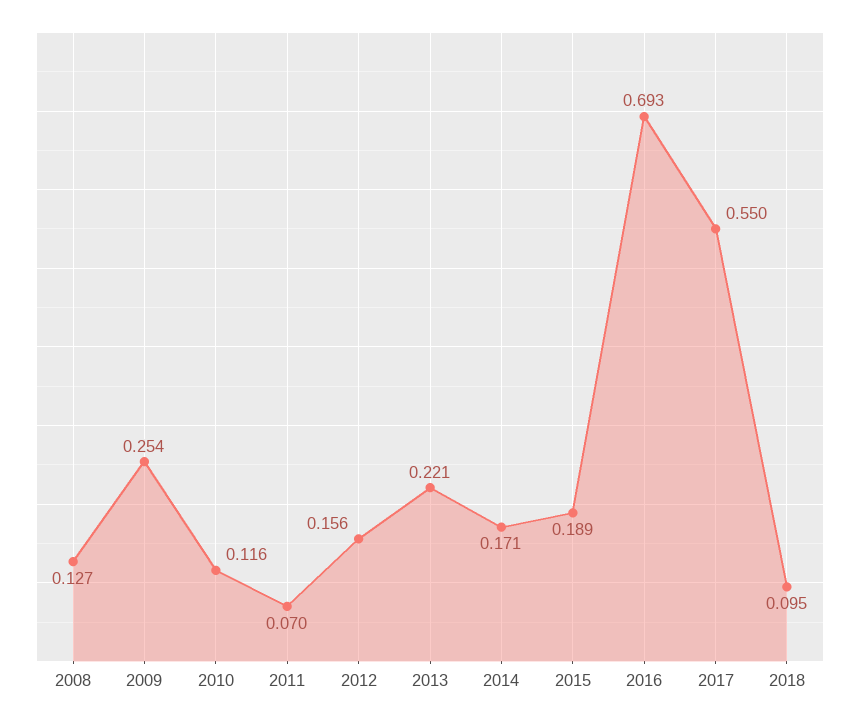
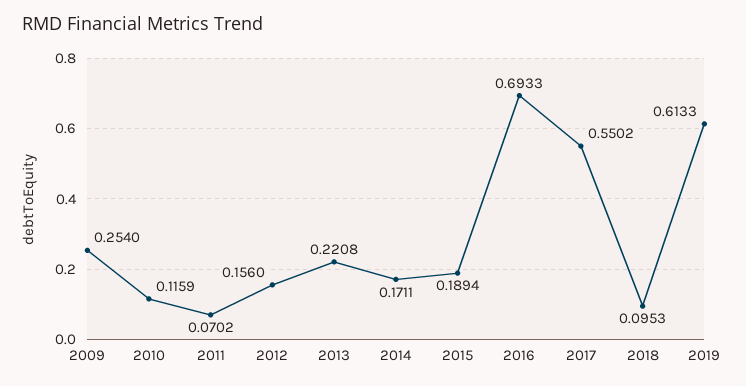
2008: 0.127 -> none
2019: none -> 0.6133

